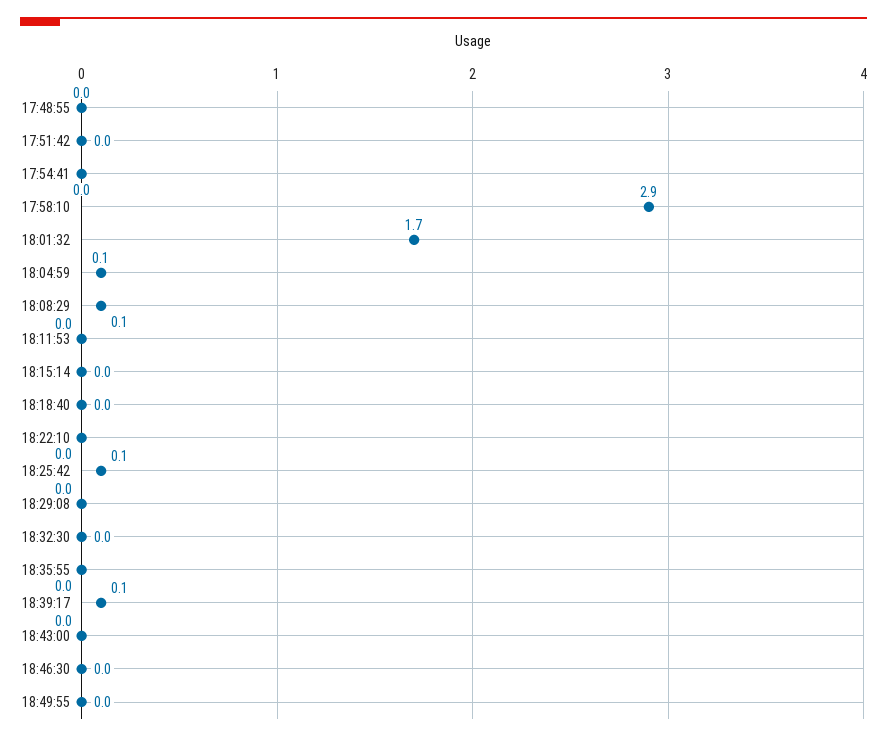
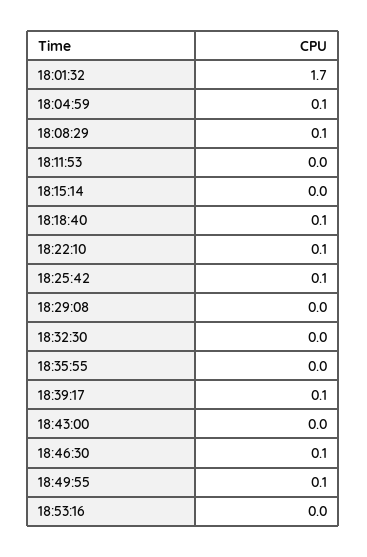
17:48:55: 0 -> none
17:51:42: 0 -> none
17:54:41: 0 -> none
17:58:10: 2.9 -> none
18:18:40: 0 -> 0.1
18:22:10: 0 -> 0.1
18:46:30: 0 -> 0.1
18:49:55: 0 -> 0.1
18:53:16: none -> 0

